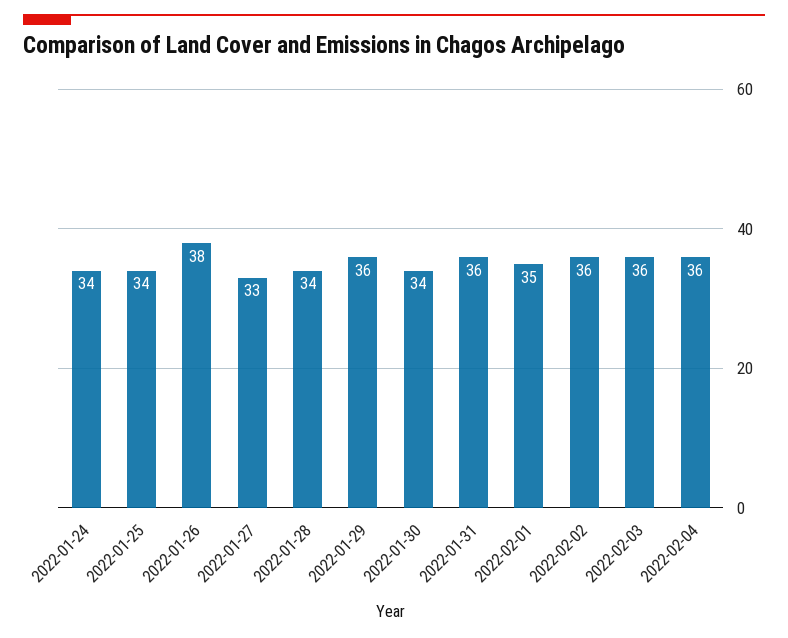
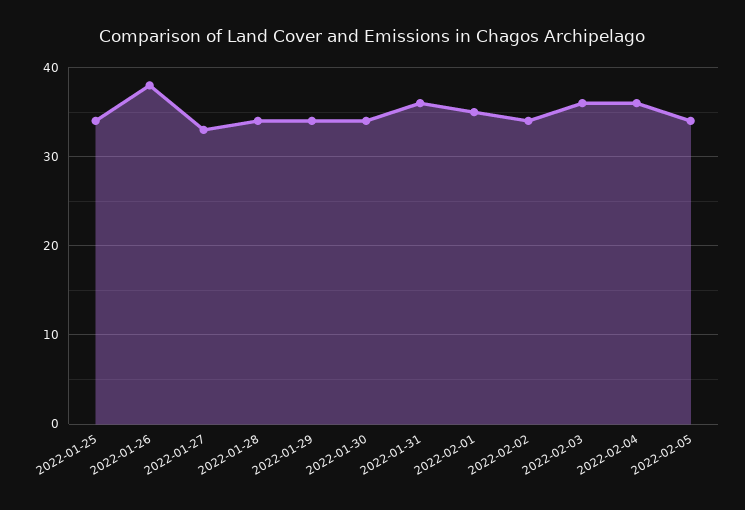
2022-01-24: 34 -> none
2022-01-29: 36 -> 34
2022-02-02: 36 -> 34
2022-02-05: none -> 34

